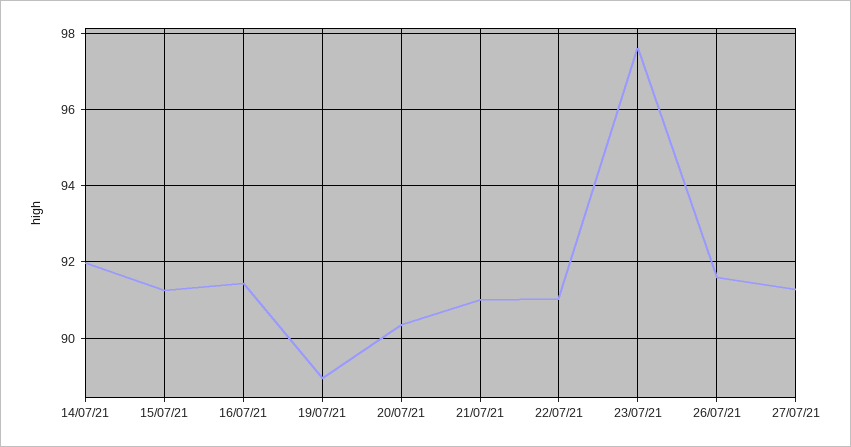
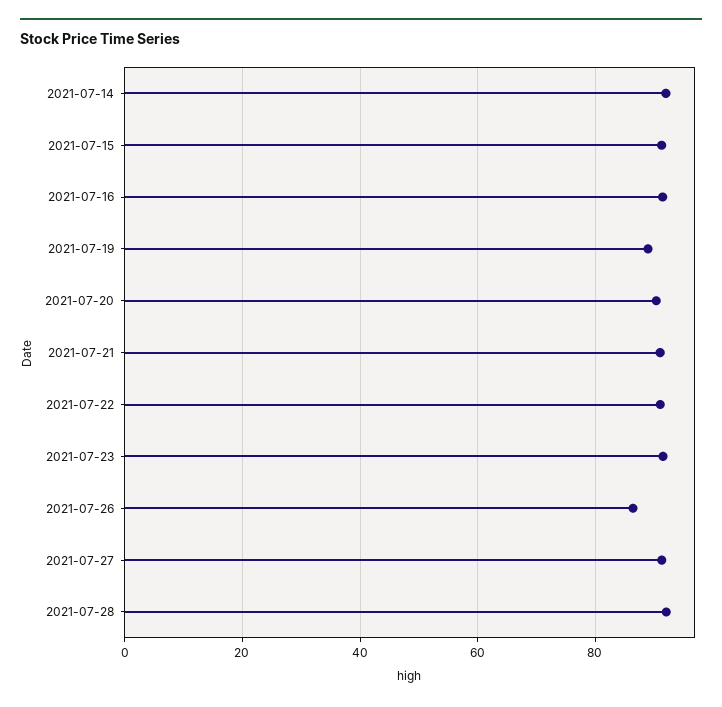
23/07/21: 97.6 -> 92
26/07/21: 91.6 -> 86
2021-07-28: none -> 92

